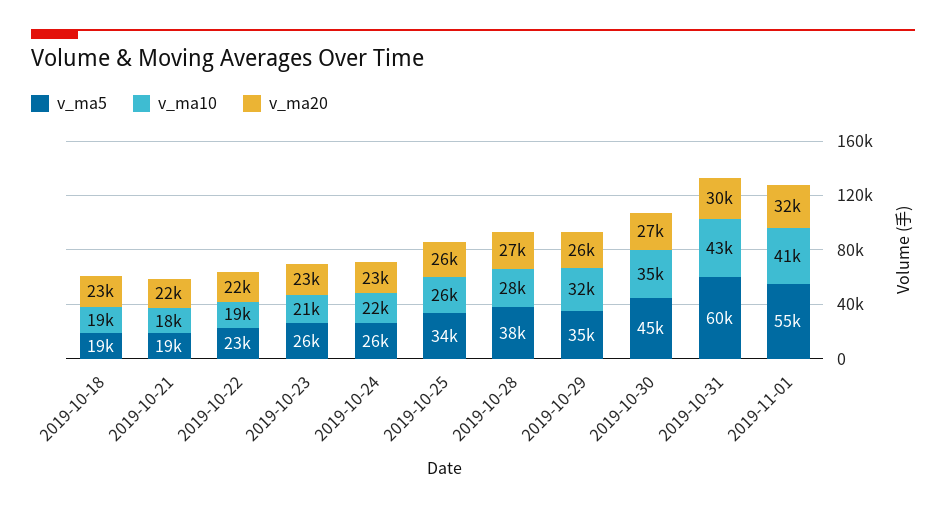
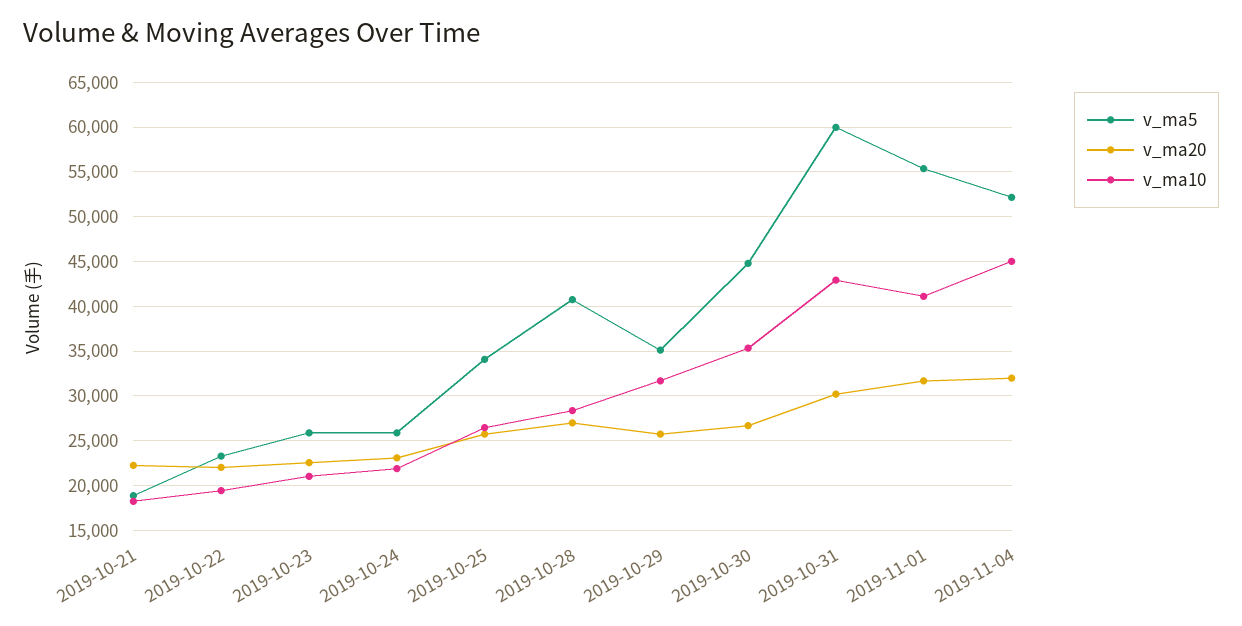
v_ma5, 2019-10-18: 19000 -> none
v_ma10, 2019-10-18: 19000 -> none
v_ma20, 2019-10-18: 23000 -> none
v_ma5, 2019-10-28: 38000 -> 41000
v_ma5, 2019-11-04: none -> 52000
v_ma20, 2019-11-04: none -> 32000
v_ma10, 2019-11-04: none -> 45000

